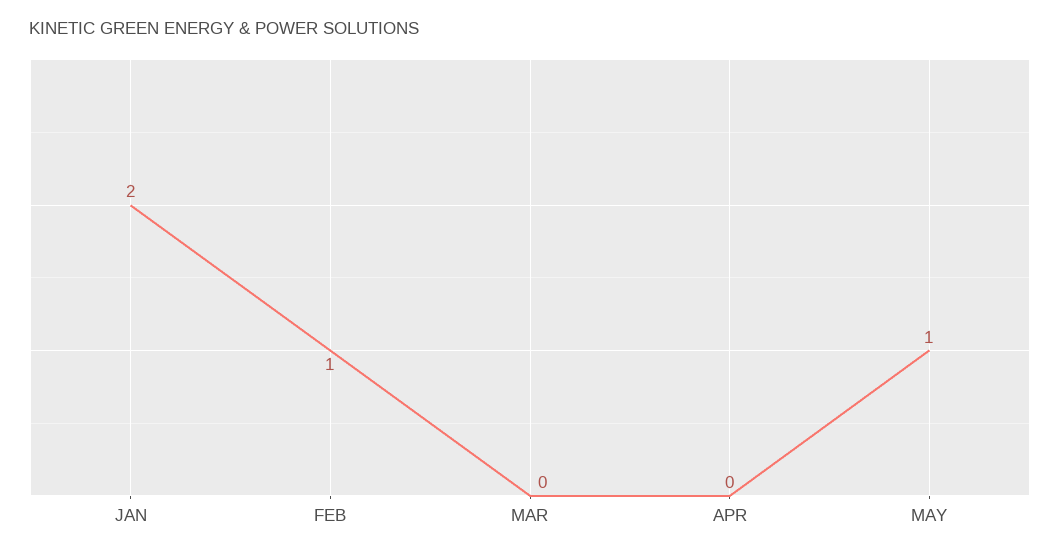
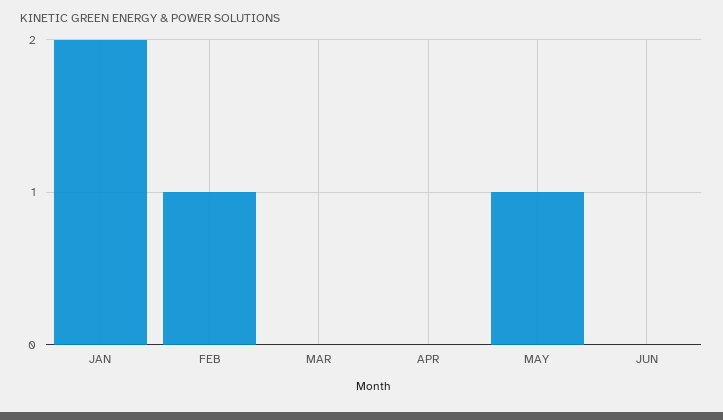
JUN: none -> 0

